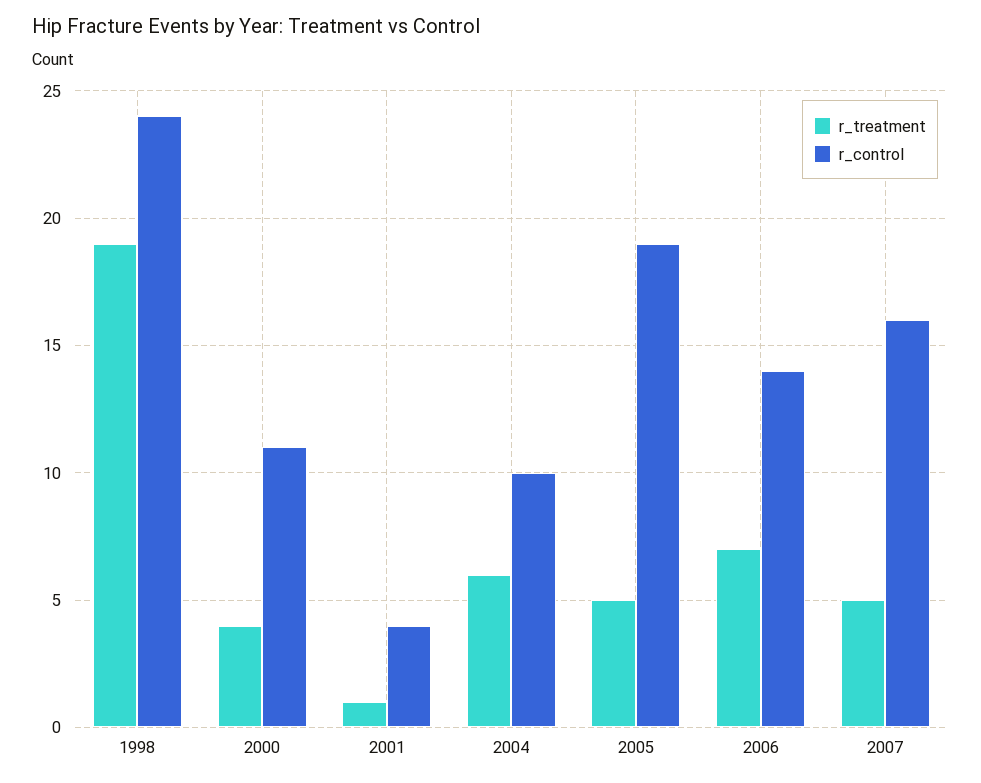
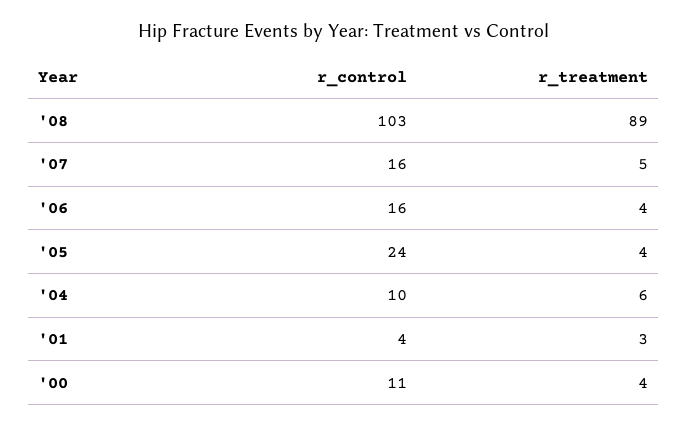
r_treatment, 1998: 19 -> none
r_control, 1998: 24 -> none
r_treatment, 2001: 1 -> 3
r_treatment, 2005: 5 -> 4
r_control, 2005: 19 -> 24
r_treatment, 2006: 7 -> 4
r_control, 2006: 14 -> 16
r_control, '08: none -> 103
r_treatment, '08: none -> 89

